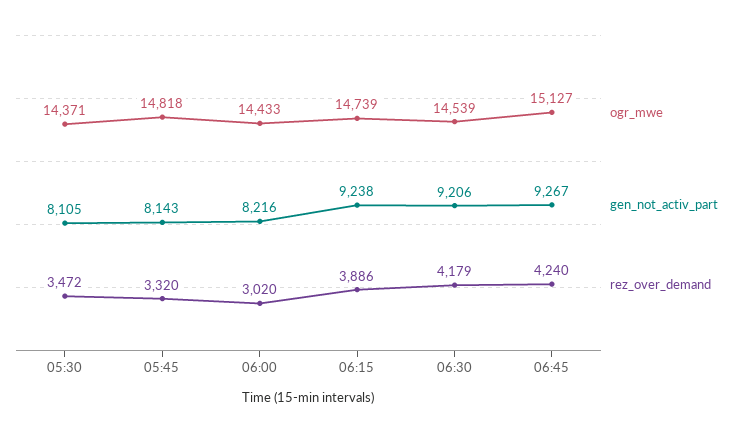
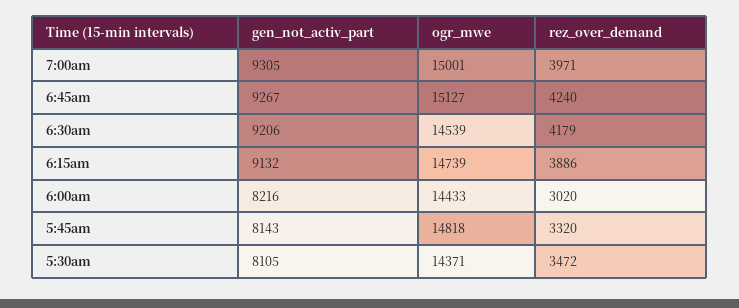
gen_not_activ_part, 06:15: 9238 -> 9132
gen_not_activ_part, 7:00am: none -> 9305
ogr_mwe, 7:00am: none -> 15001
rez_over_demand, 7:00am: none -> 3971

